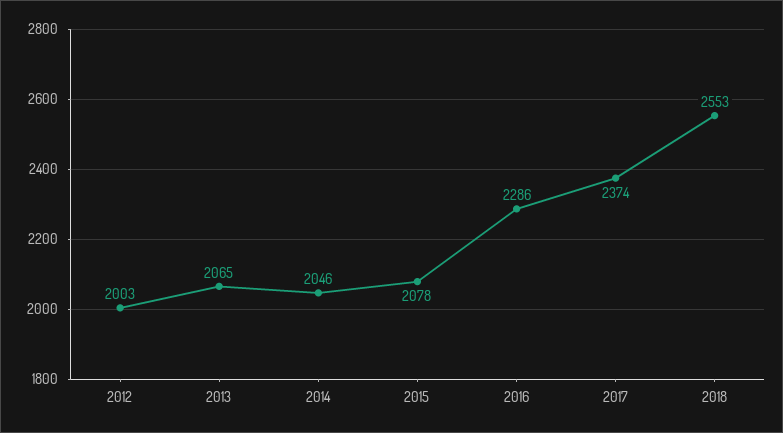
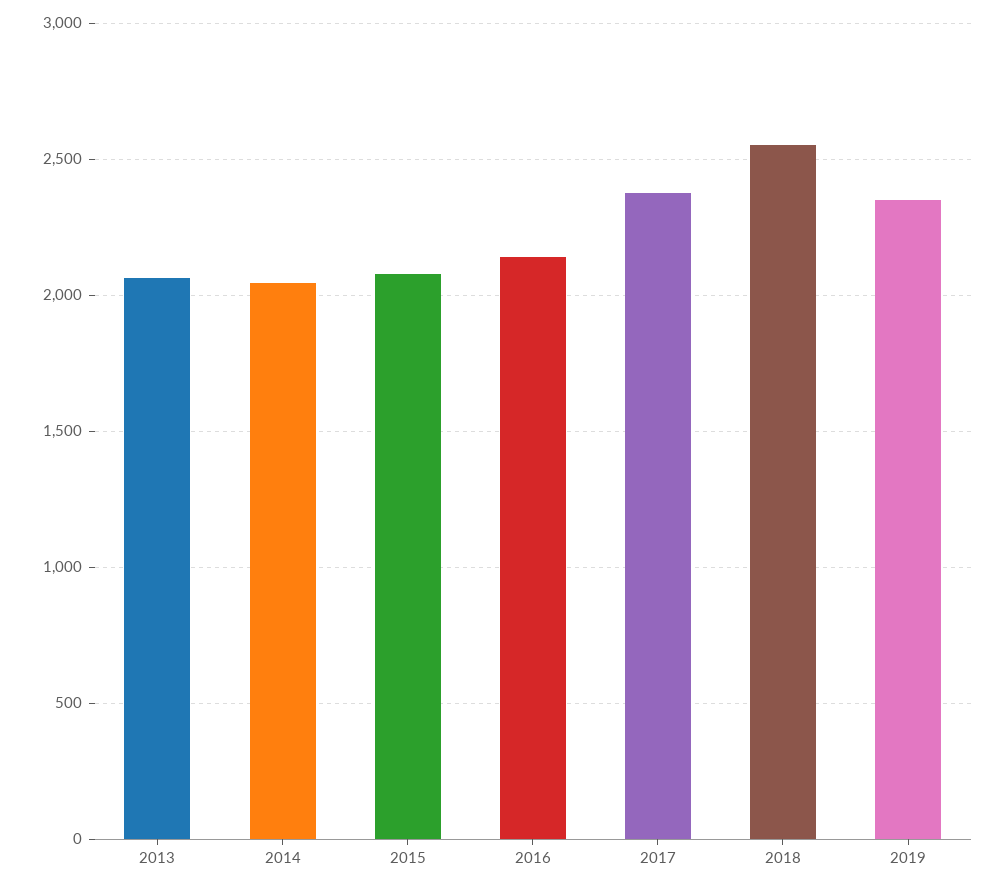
2012: 2003 -> none
2016: 2286 -> 2150
2019: none -> 2350

